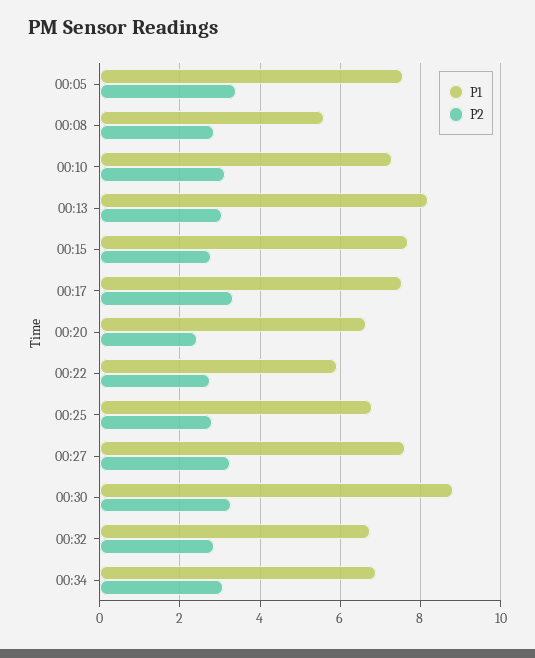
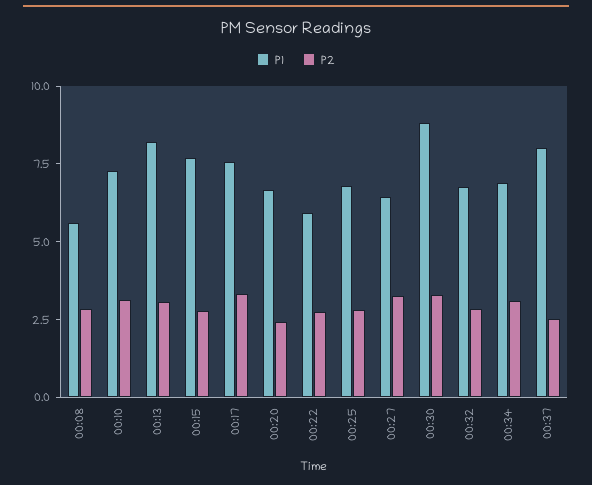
P1, 00:05: 7.6 -> none
P2, 00:05: 3.4 -> none
P1, 00:27: 7.6 -> 6.5
P1, 00:37: none -> 8
P2, 00:37: none -> 2.5

